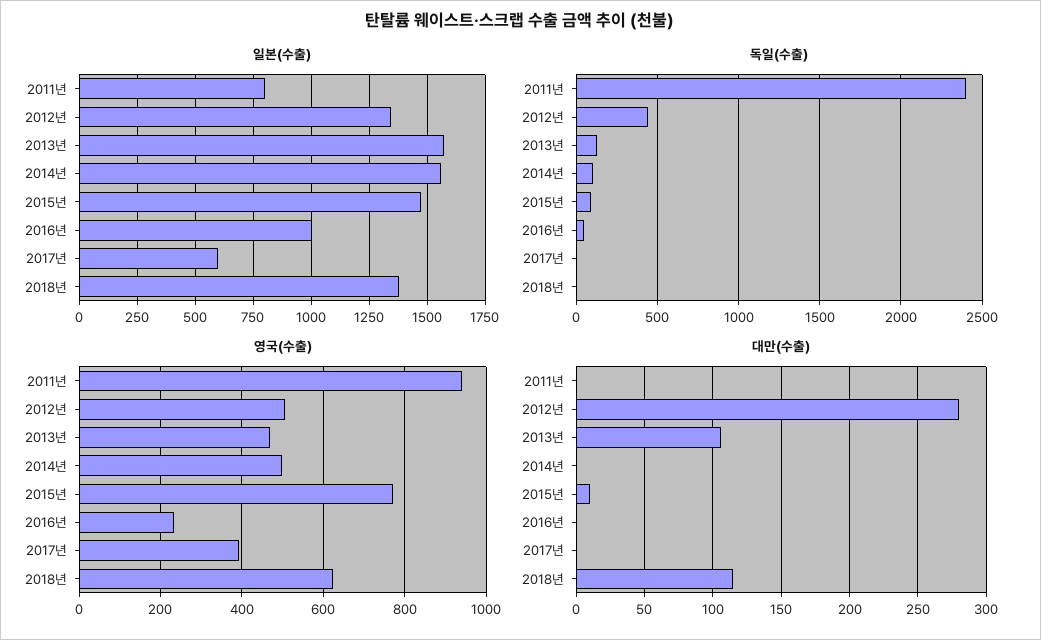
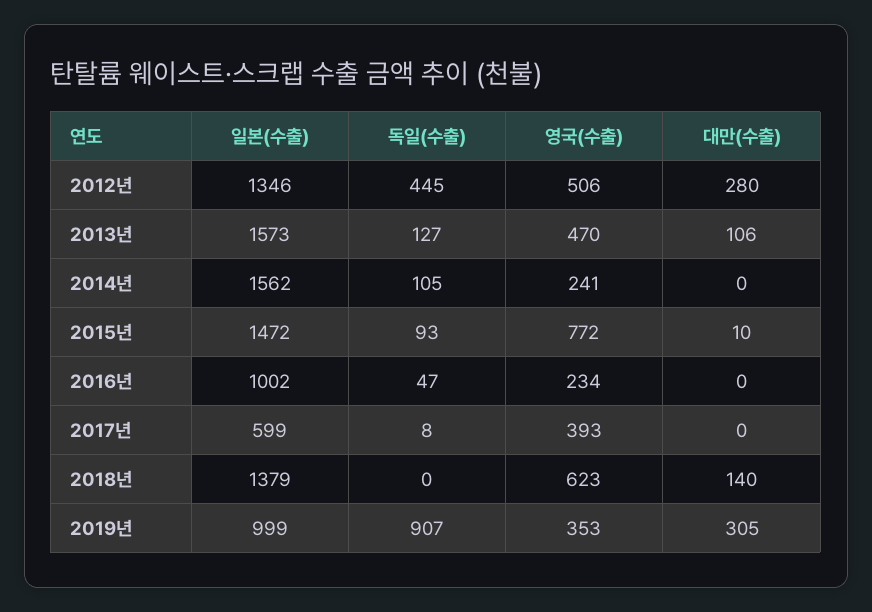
일본(수출), 2011년: 800 -> none
독일(수출), 2011년: 2400 -> none
영국(수출), 2011년: 940 -> none
영국(수출), 2014년: 500 -> 241
대만(수출), 2011년: 0 -> none
대만(수출), 2018년: 115 -> 140
일본(수출), 2019년: none -> 999
독일(수출), 2019년: none -> 907
영국(수출), 2019년: none -> 353
대만(수출), 2019년: none -> 305

